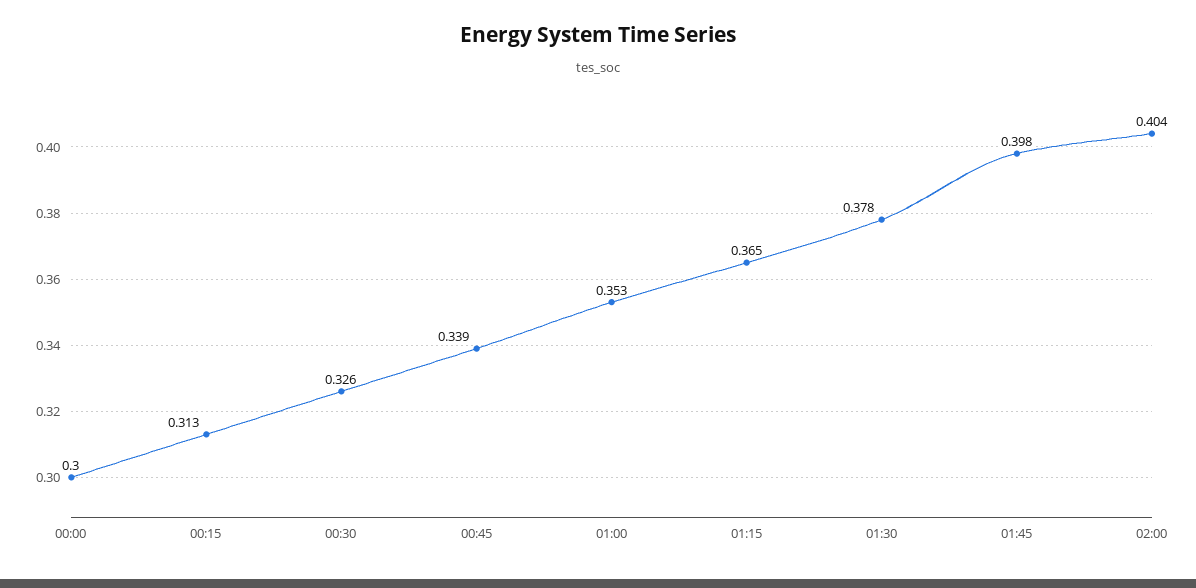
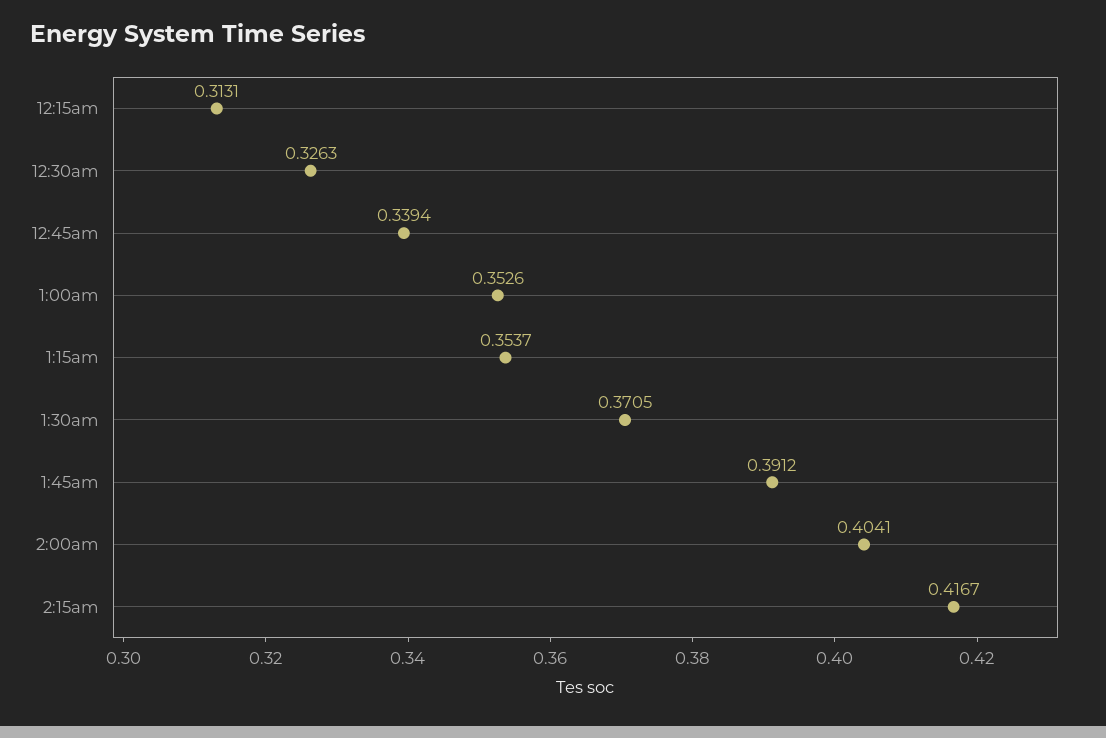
00:00: 0.3 -> none
01:15: 0.365 -> 0.3537
01:30: 0.378 -> 0.3705
01:45: 0.398 -> 0.3912
2:15am: none -> 0.4167

